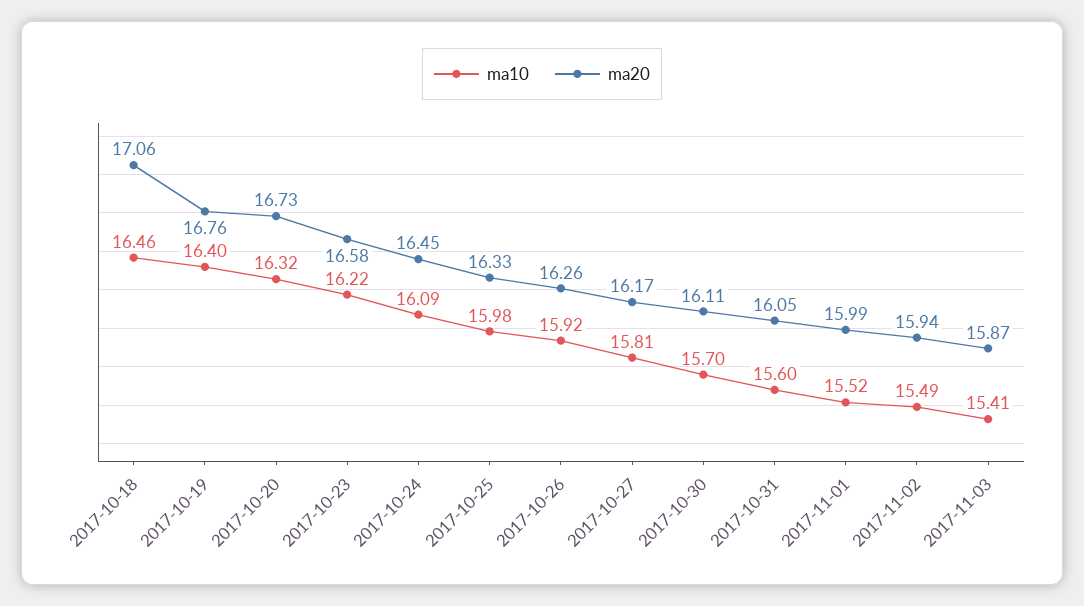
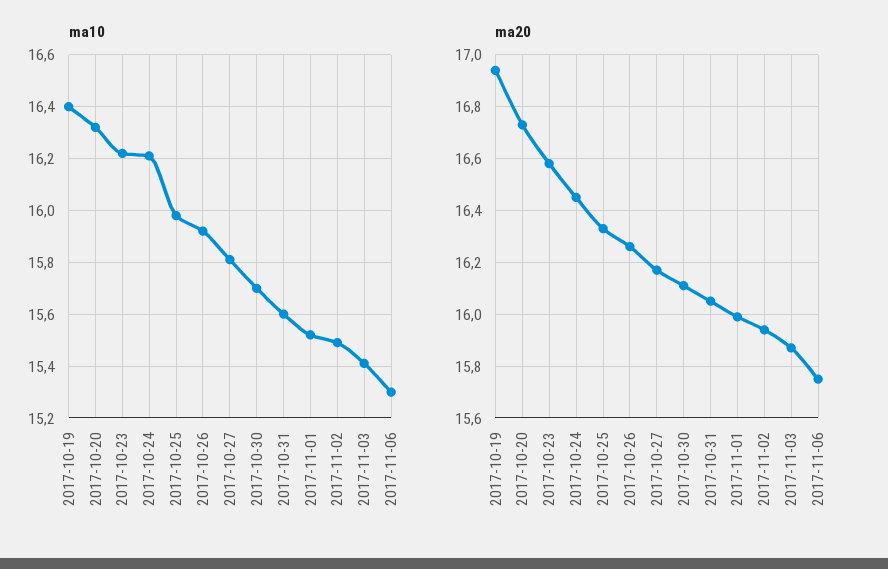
ma10, 2017-10-18: 16.46 -> none
ma20, 2017-10-18: 17.06 -> none
ma20, 2017-10-19: 16.76 -> 16.95
ma10, 2017-10-24: 16.09 -> 16.2
ma10, 2017-11-06: none -> 15.3
ma20, 2017-11-06: none -> 15.75

